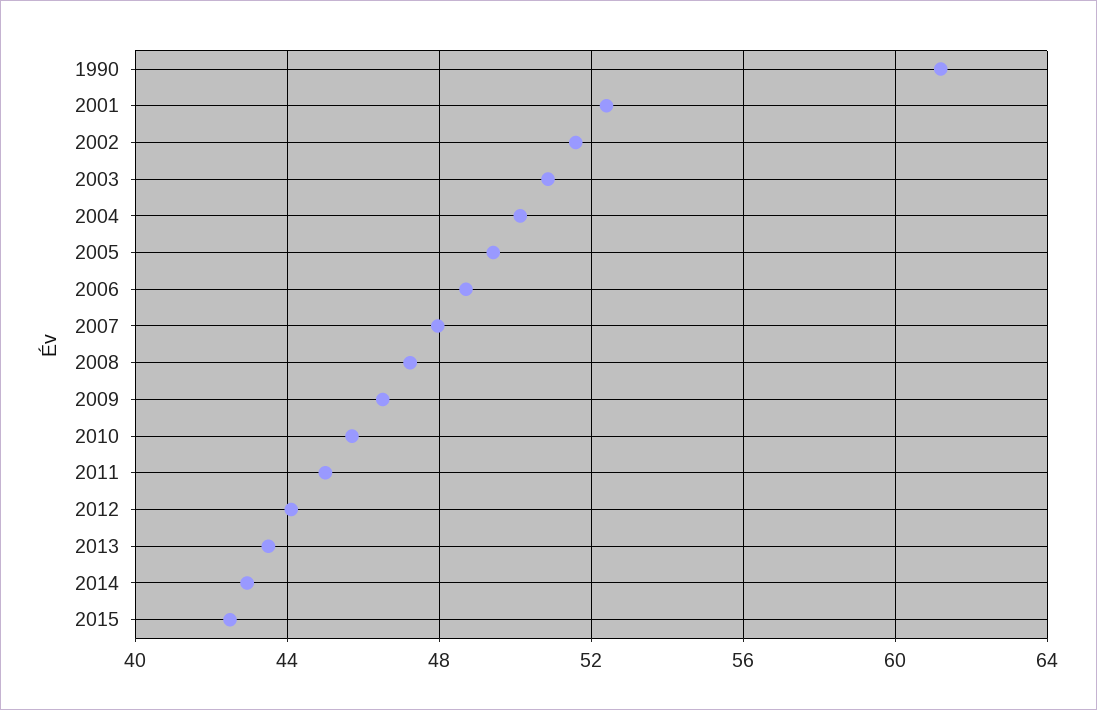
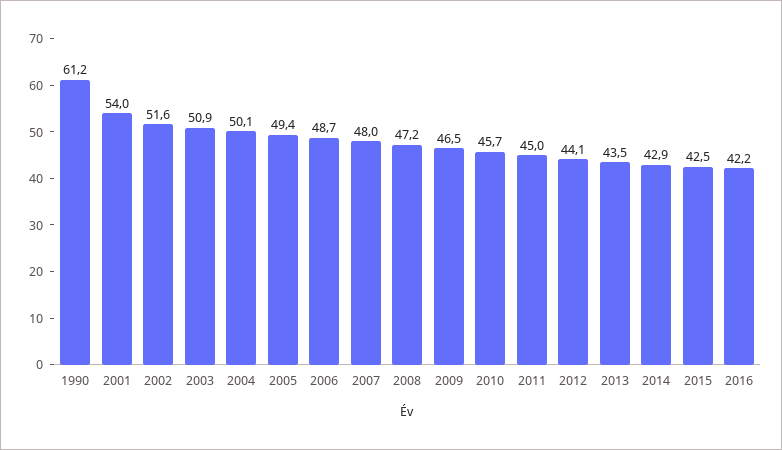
2001: 52.5 -> 54
2016: none -> 42.2

